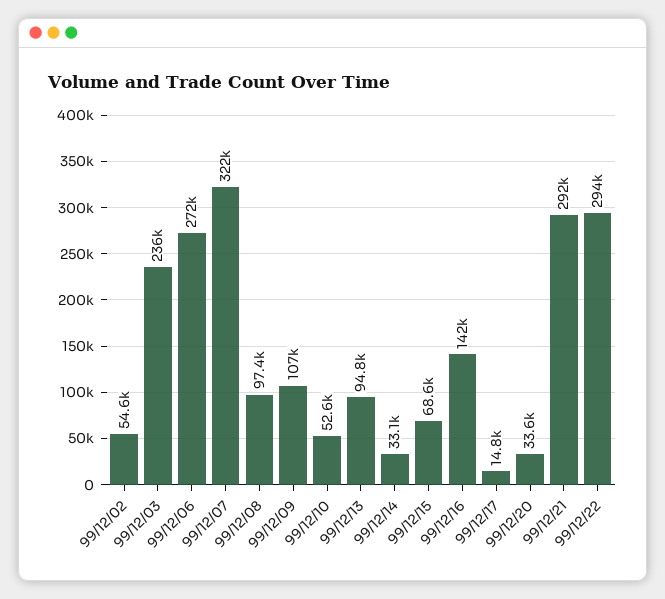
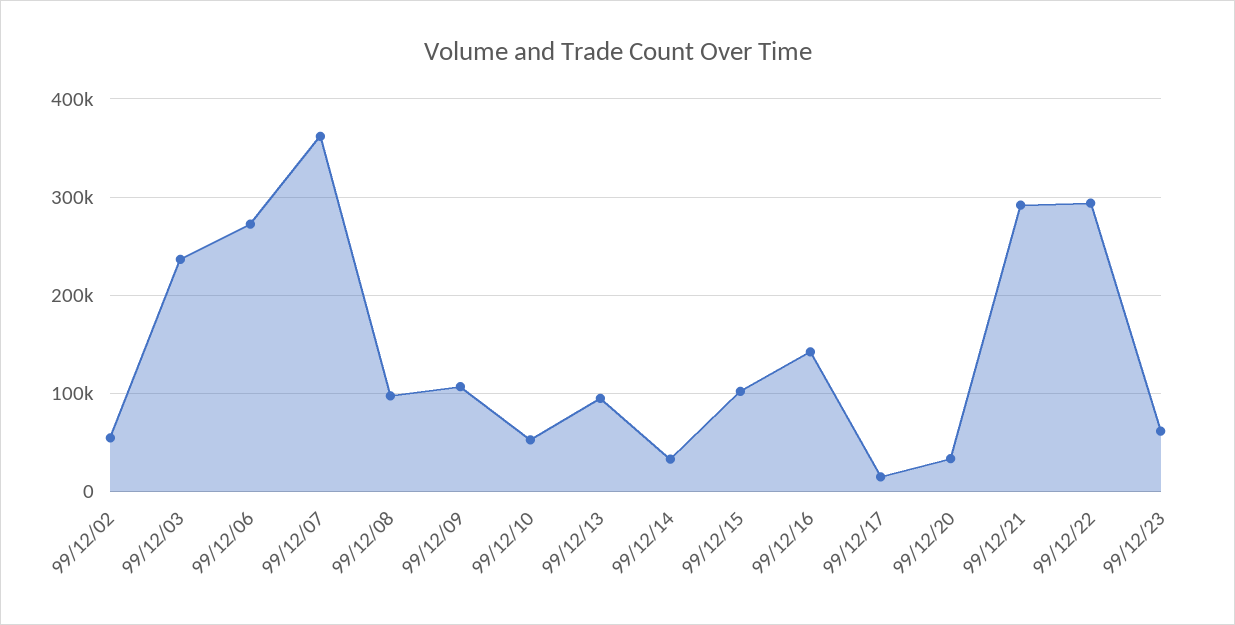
99/12/07: 322000 -> 360000
99/12/15: 68600 -> 100000
99/12/23: none -> 60000

